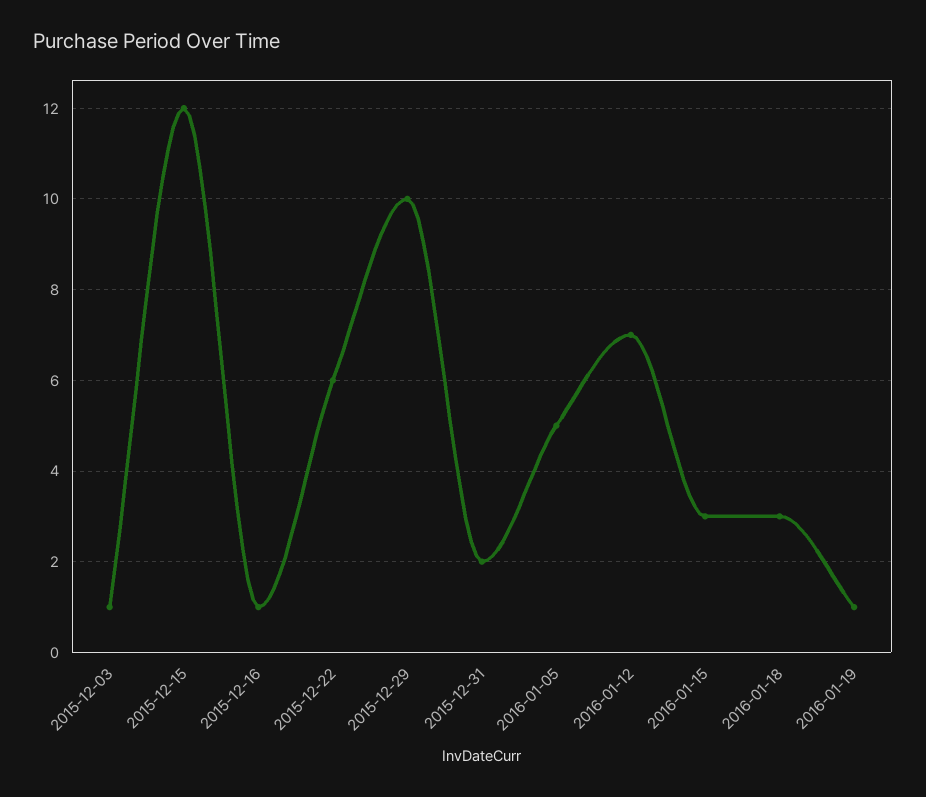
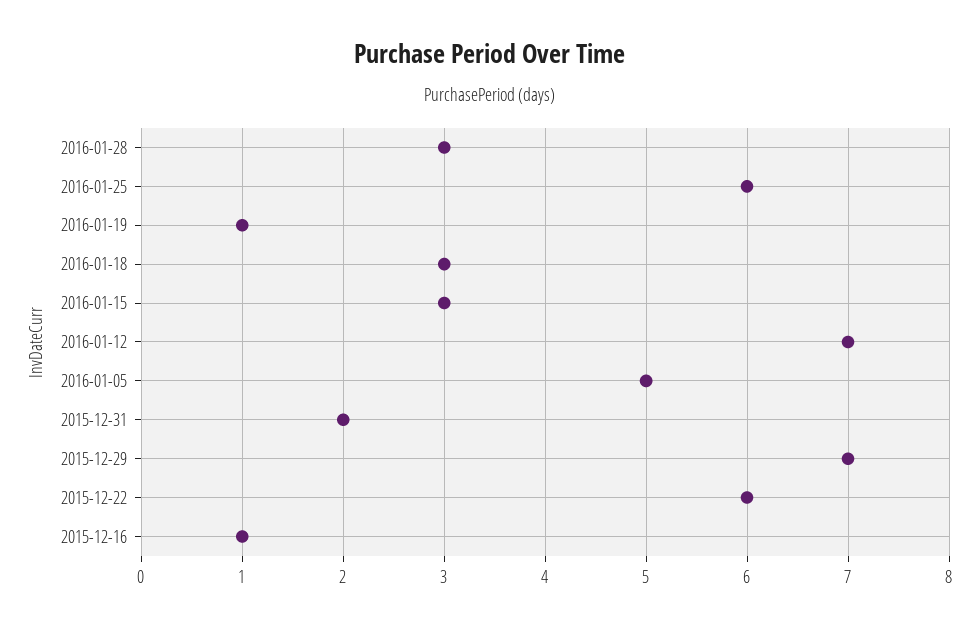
2015-12-03: 1 -> none
2015-12-15: 12 -> none
2015-12-29: 10 -> 7
2016-01-28: none -> 3
2016-01-25: none -> 6

